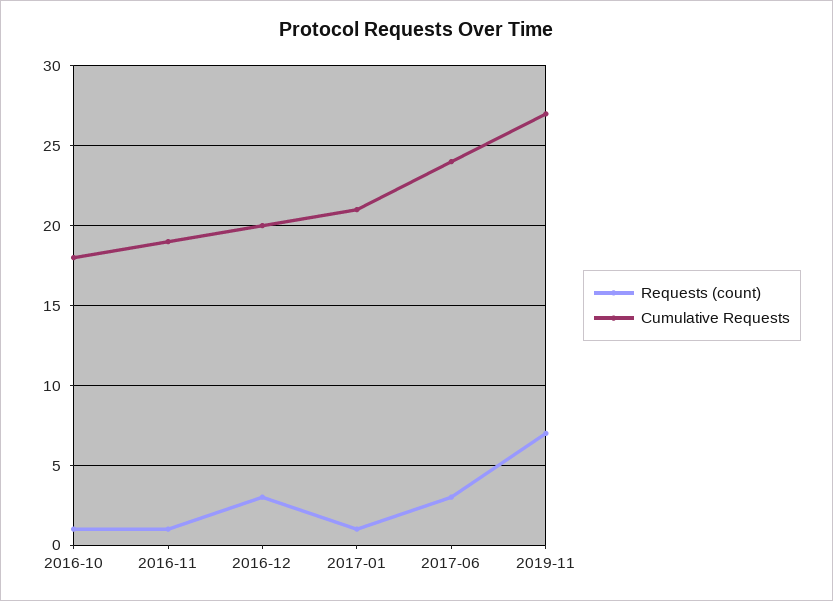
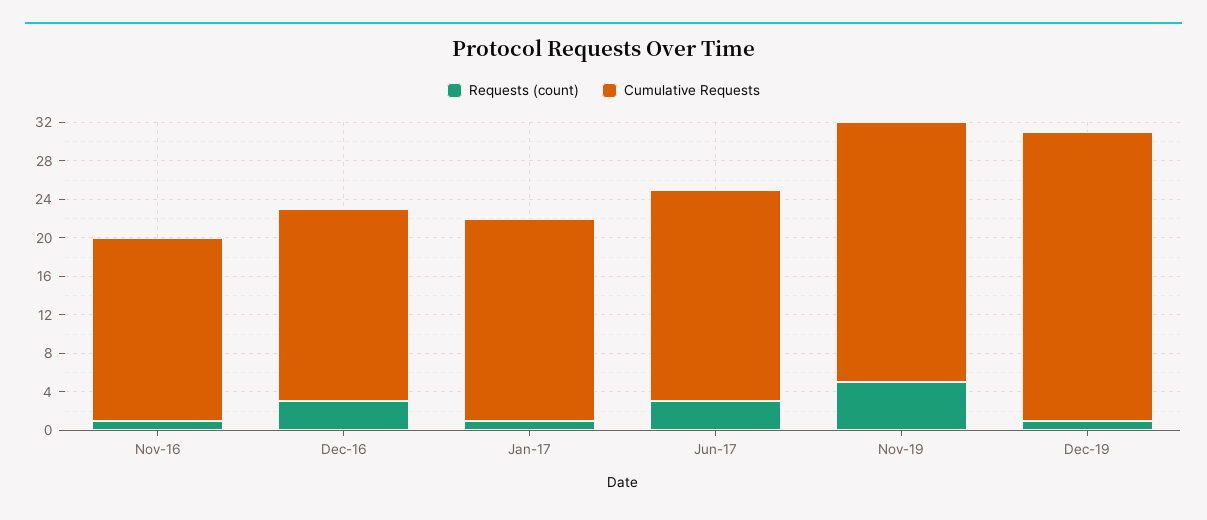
Requests (count), 2016-10: 1 -> none
Cumulative Requests, 2016-10: 18 -> none
Cumulative Requests, 2017-06: 24 -> 22
Requests (count), 2019-11: 7 -> 5
Requests (count), Dec-19: none -> 1
Cumulative Requests, Dec-19: none -> 30

